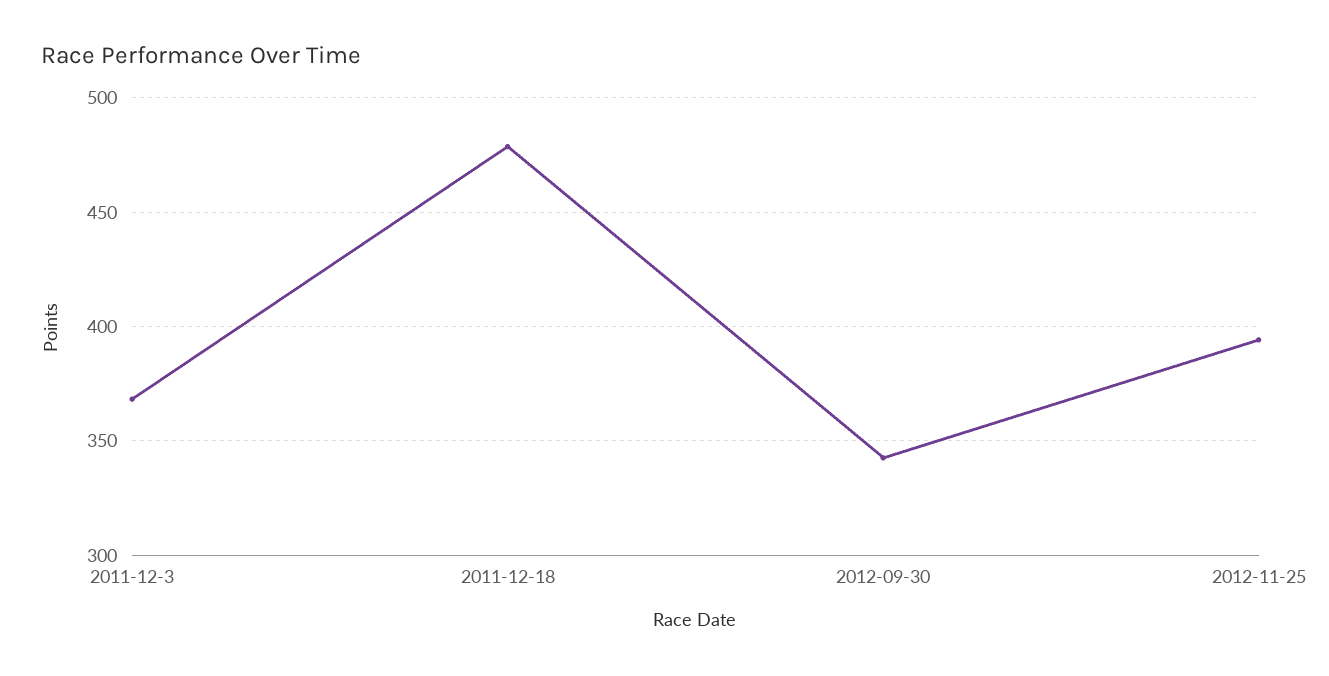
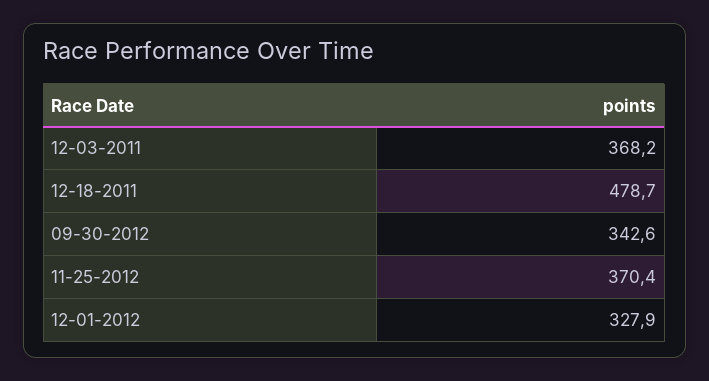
2012-11-25: 395 -> 370.4
12-01-2012: none -> 327.9

